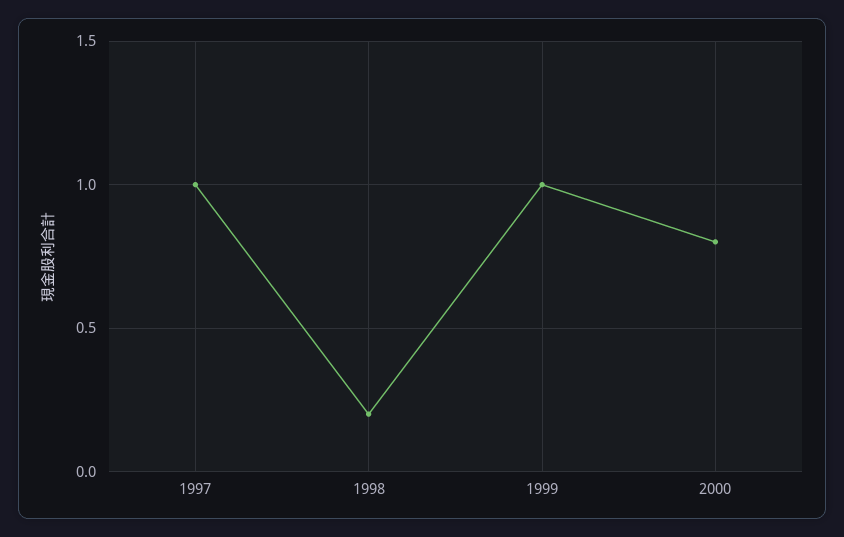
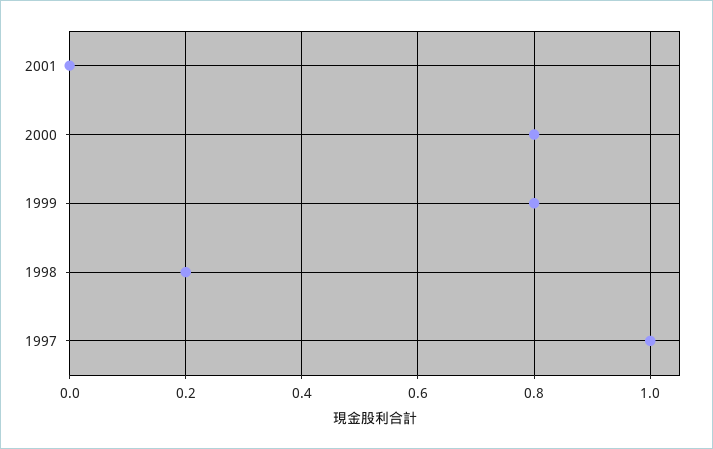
1999: 1 -> 0.8
2001: none -> 0

